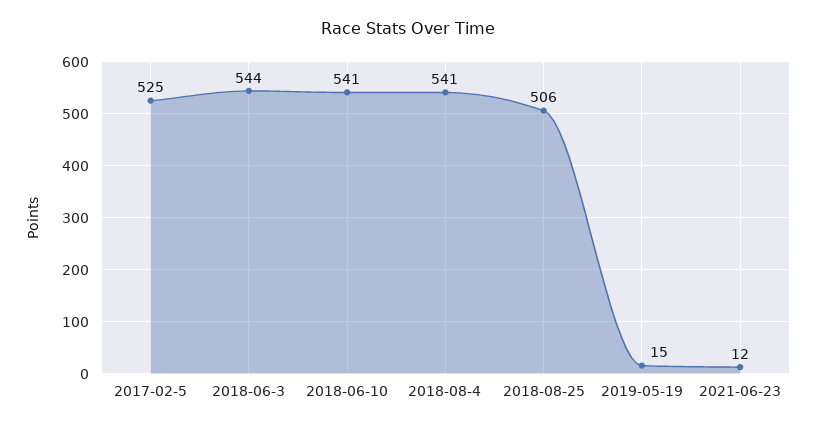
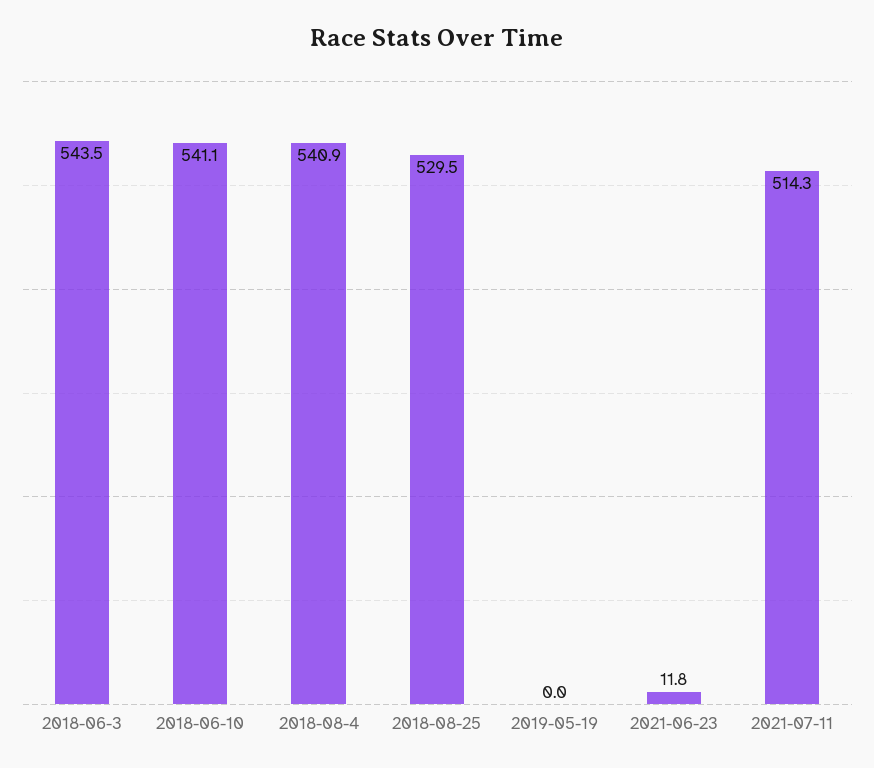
2017-02-5: 525 -> none
2018-08-25: 506 -> 529.5
2019-05-19: 15 -> 0
2021-07-11: none -> 514.3

